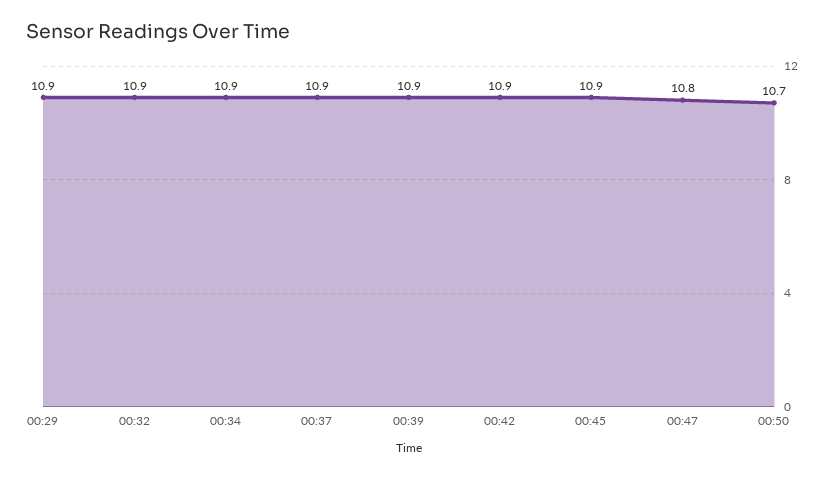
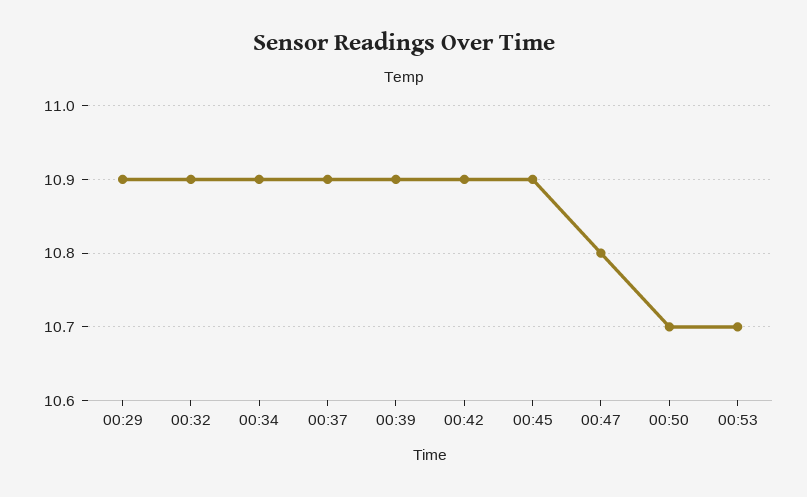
00:53: none -> 10.7

